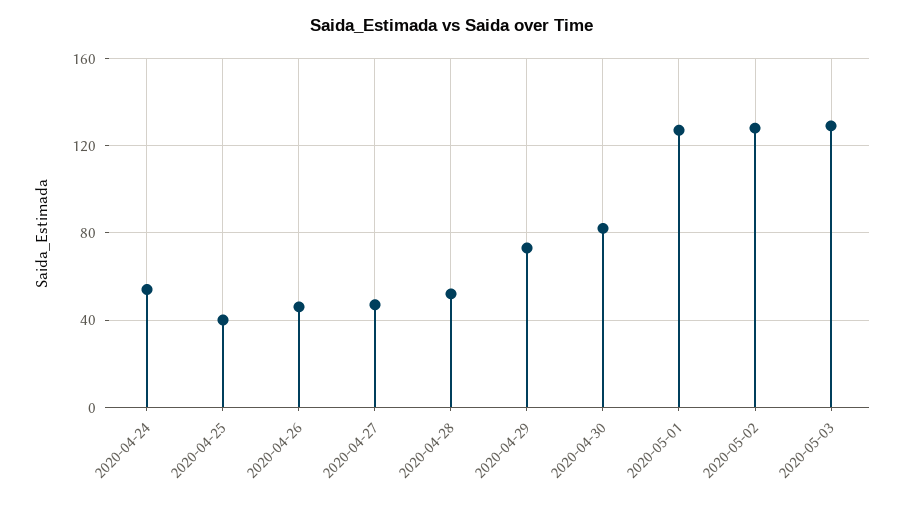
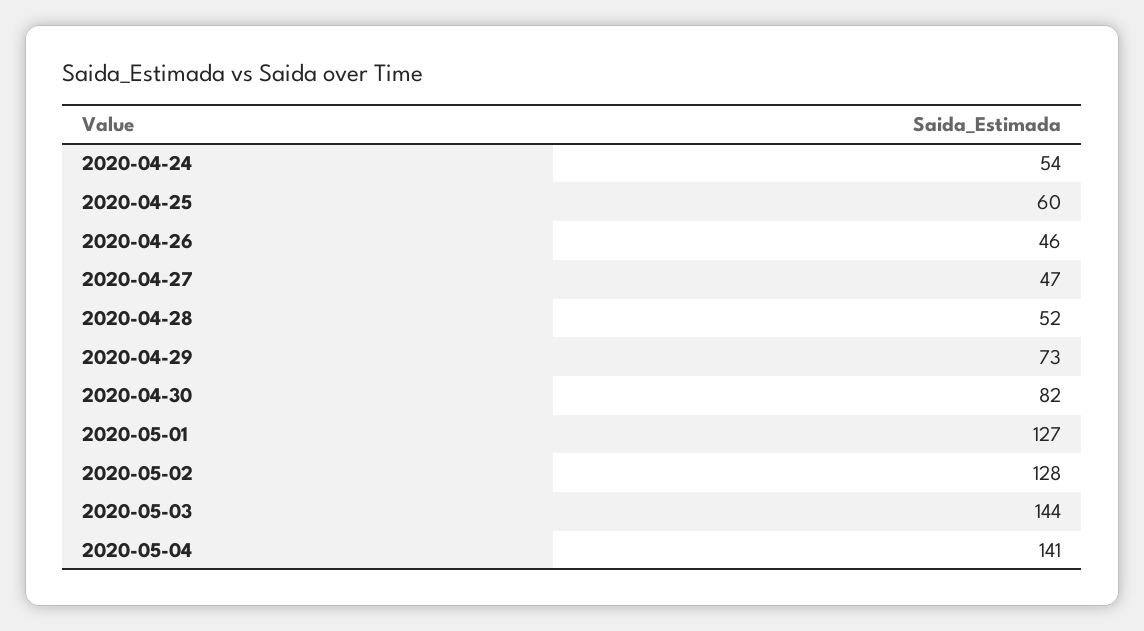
2020-04-25: 40 -> 60
2020-05-03: 130 -> 144
2020-05-04: none -> 141

